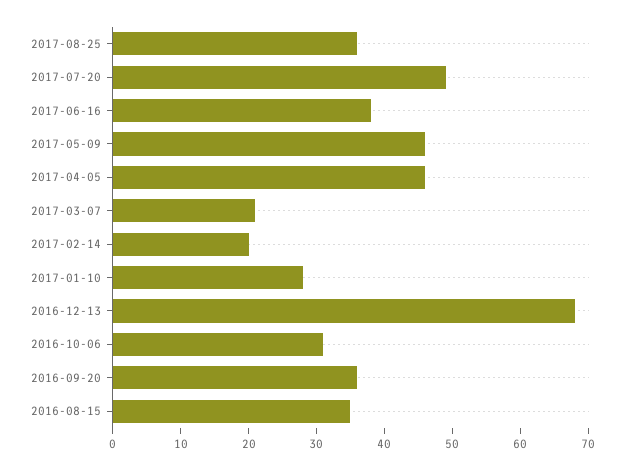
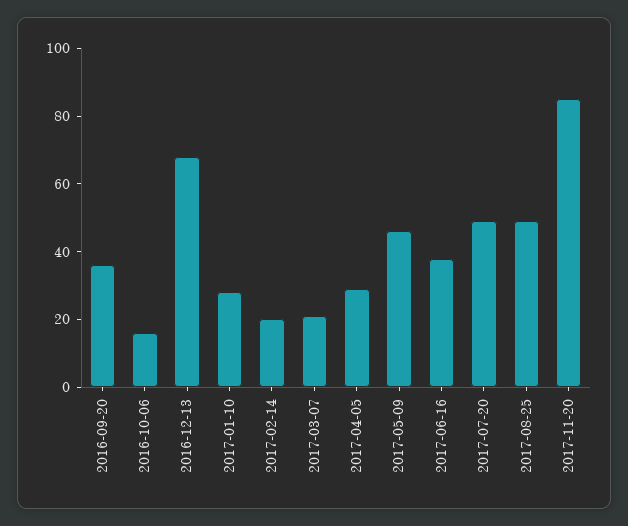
2017-08-25: 35 -> 50
2017-04-05: 45 -> 30
2016-10-06: 30 -> 15
2016-08-15: 35 -> none
2017-11-20: none -> 85

